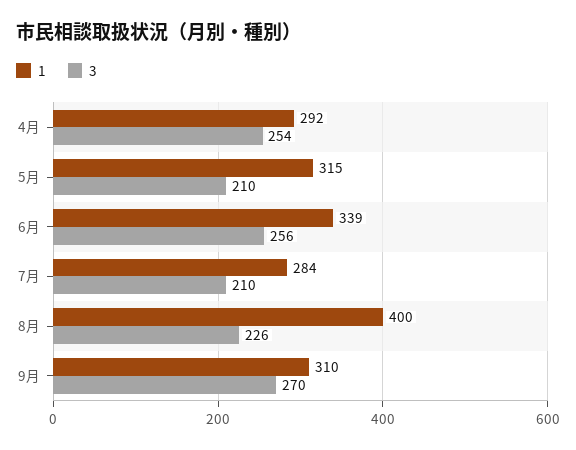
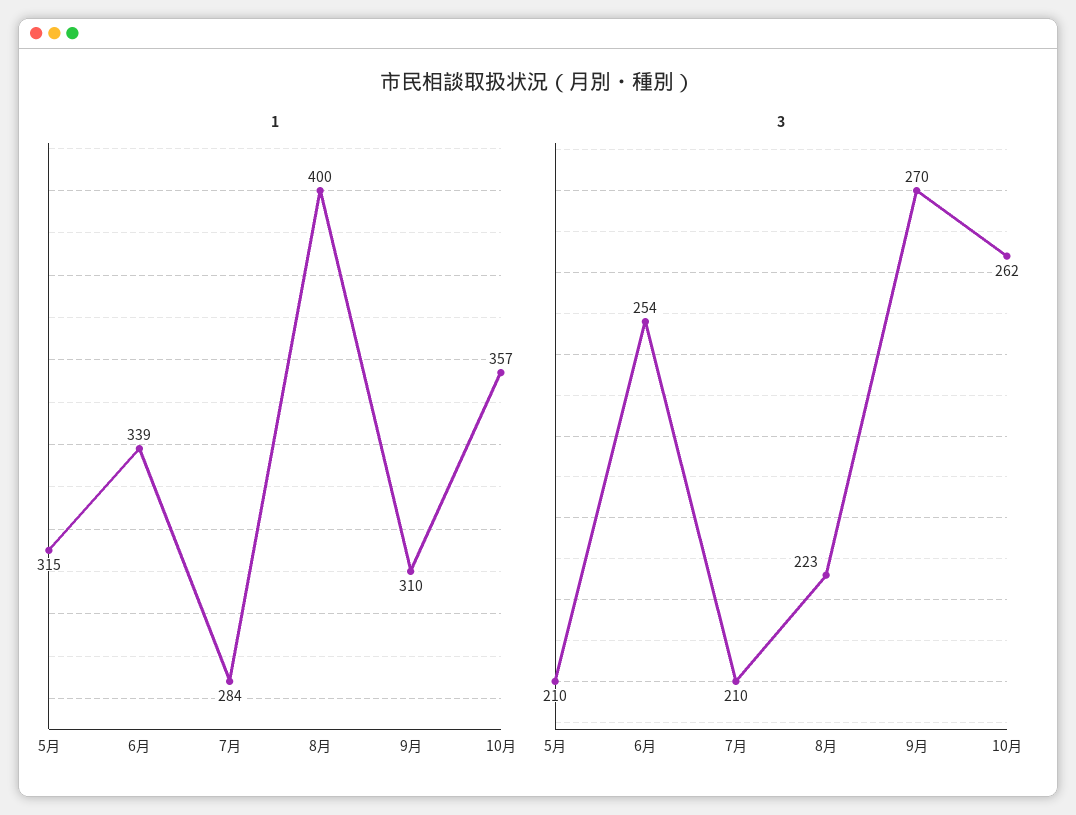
1, 4月: 292 -> none
3, 4月: 254 -> none
3, 6月: 256 -> 254
3, 8月: 226 -> 223
1, 10月: none -> 357
3, 10月: none -> 262

